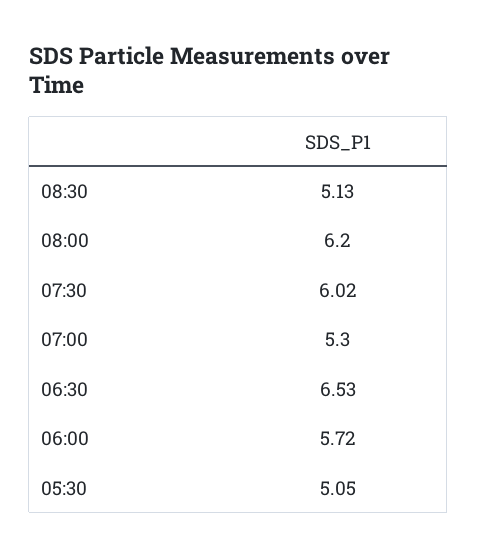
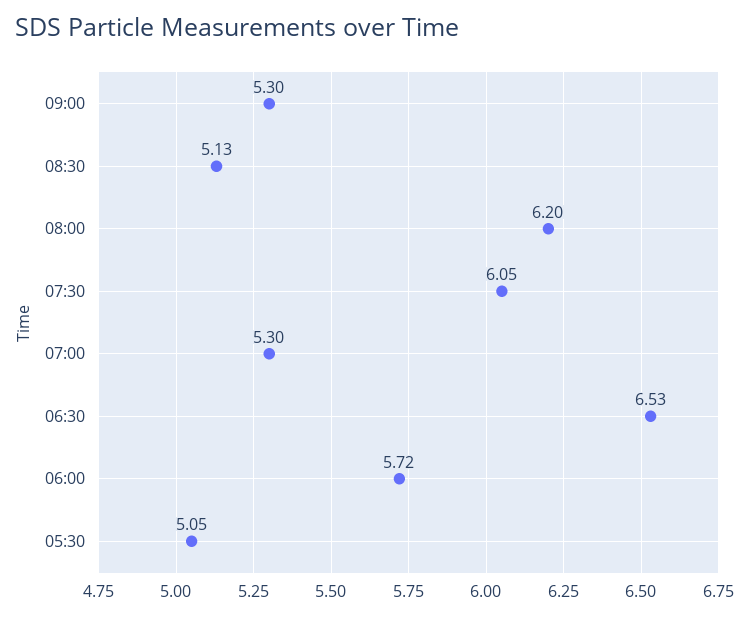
07:30: 6.02 -> 6.05
09:00: none -> 5.3

